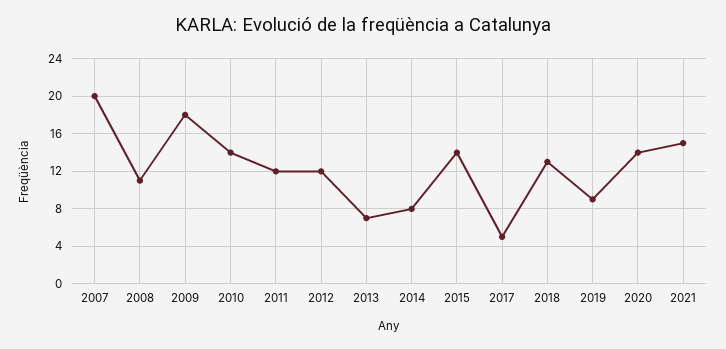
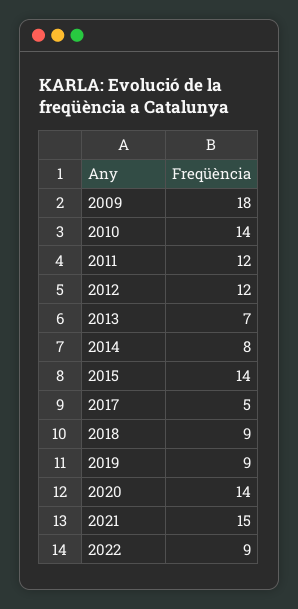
2007: 20 -> none
2008: 11 -> none
2018: 13 -> 9
2022: none -> 9

